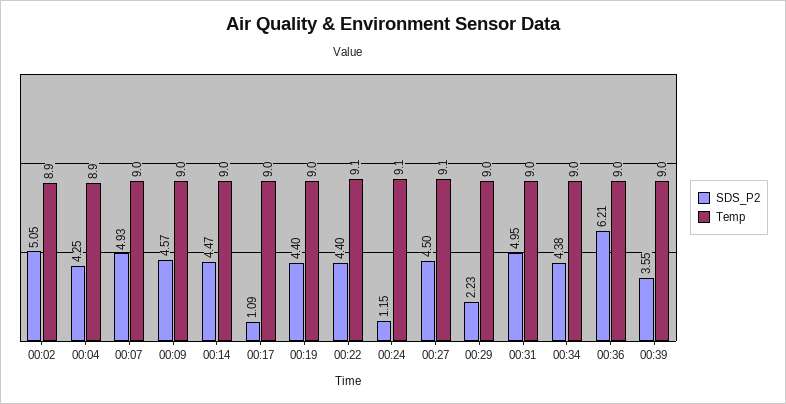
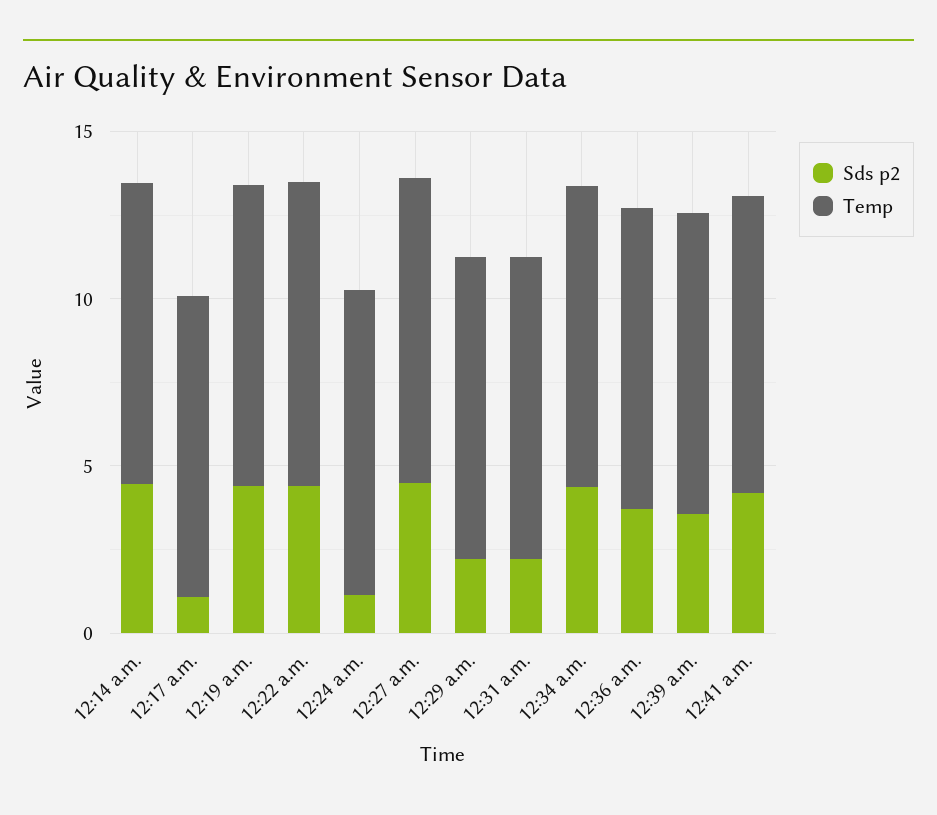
SDS_P2, 00:02: 5.05 -> none
Temp, 00:02: 8.9 -> none
SDS_P2, 00:04: 4.25 -> none
Temp, 00:04: 8.9 -> none
SDS_P2, 00:07: 4.93 -> none
Temp, 00:07: 9 -> none
SDS_P2, 00:09: 4.57 -> none
Temp, 00:09: 9 -> none
SDS_P2, 00:31: 4.95 -> 2
SDS_P2, 00:36: 6.21 -> 4
SDS_P2, 12:41 a.m.: none -> 4
Temp, 12:41 a.m.: none -> 9

